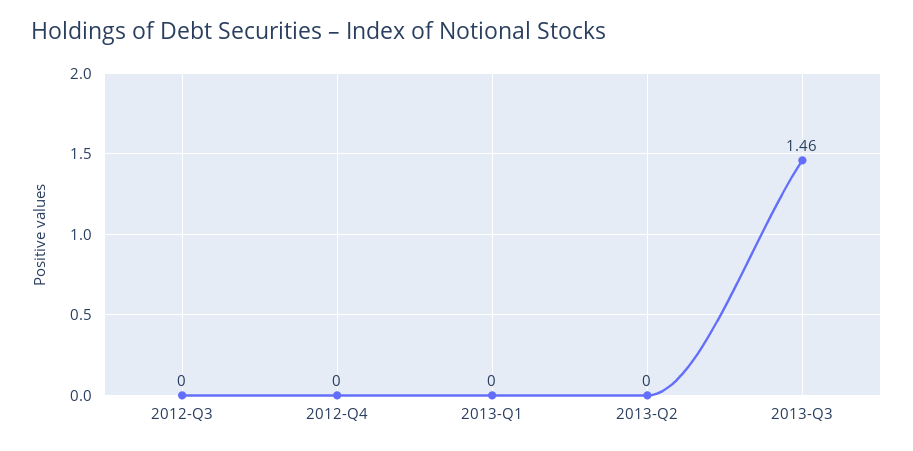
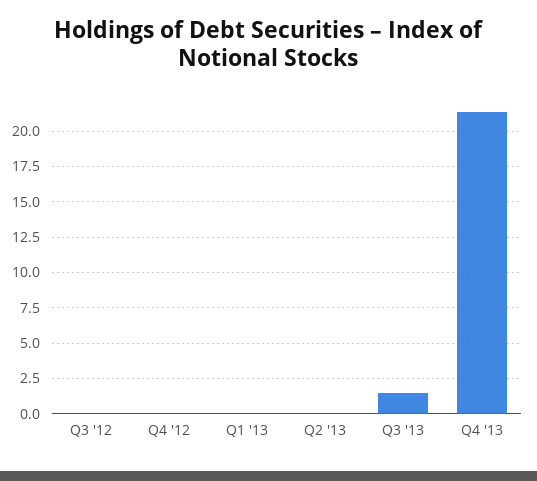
Q4 '13: none -> 21.5

